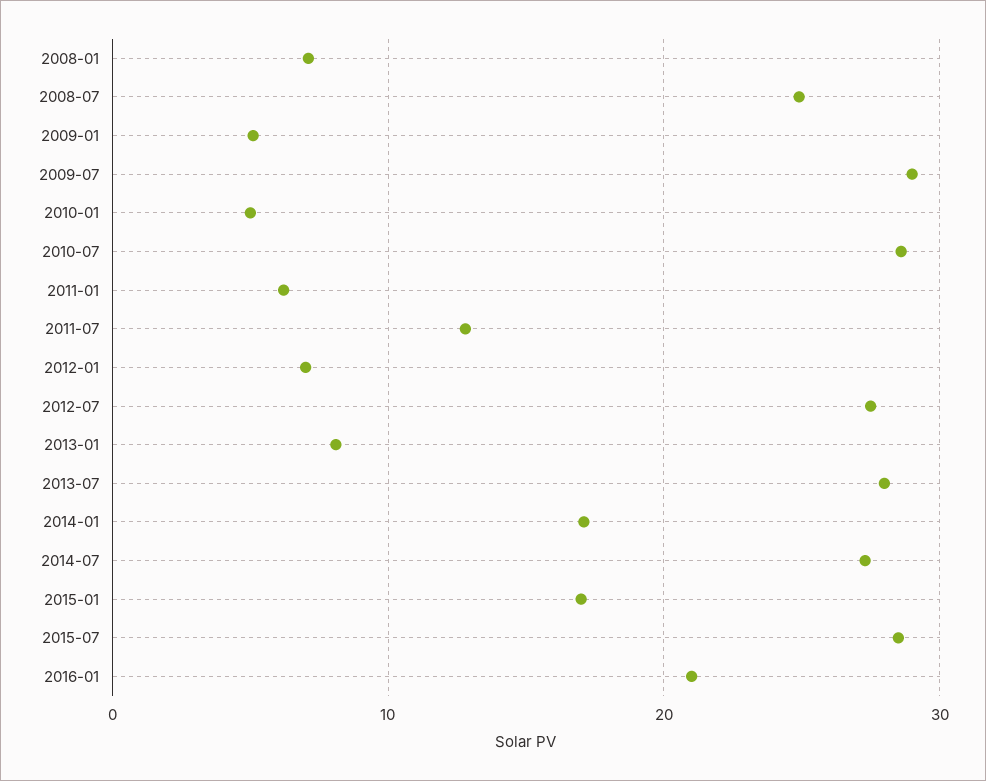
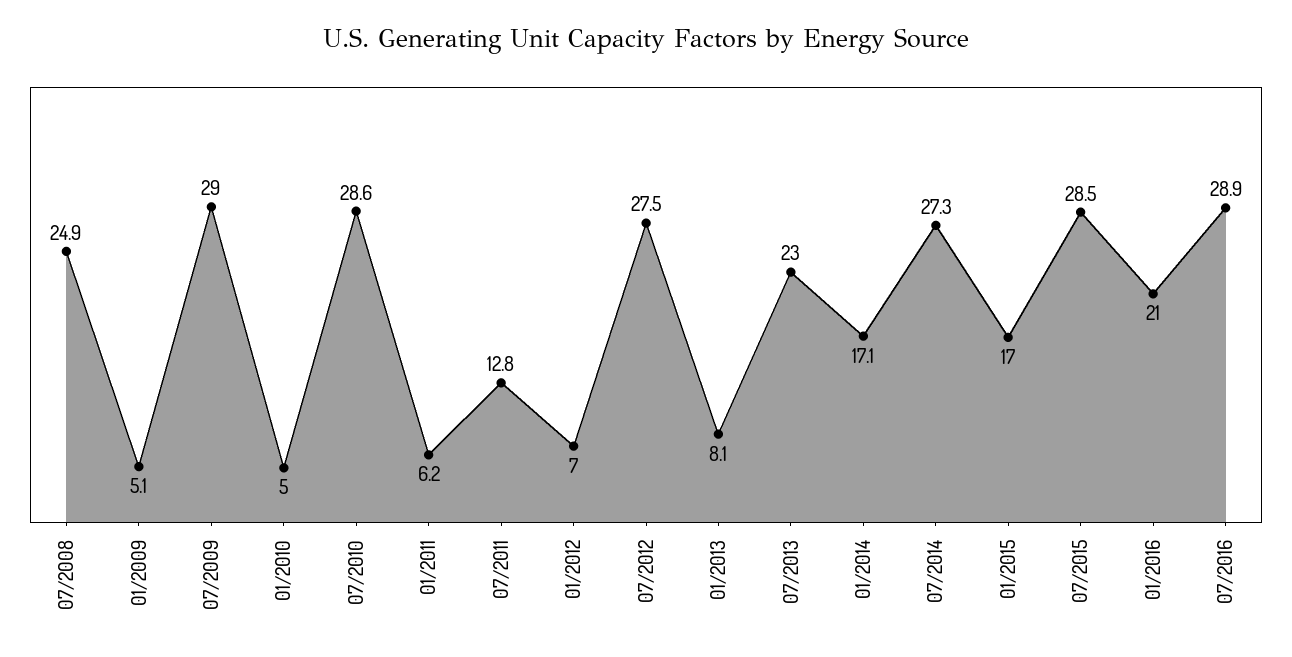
2008-01: 7 -> none
2013-07: 28 -> 23
07/2016: none -> 28.9

